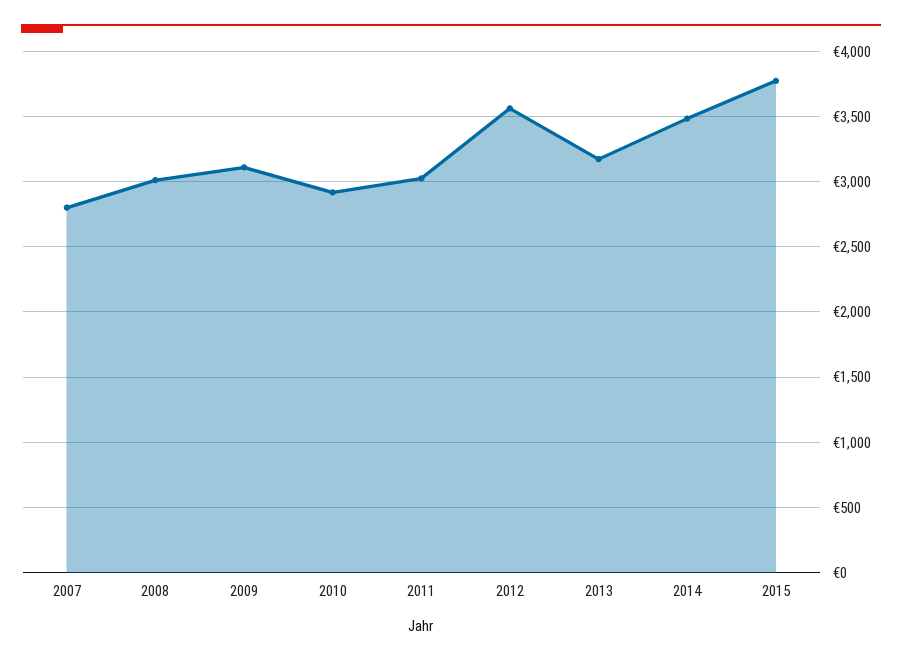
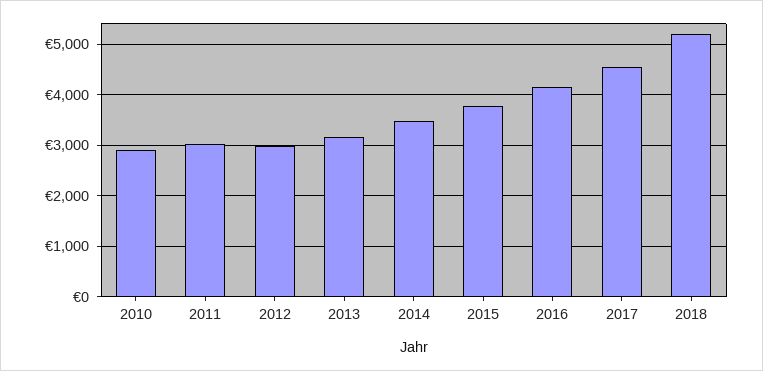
2007: 2800 -> none
2008: 3000 -> none
2009: 3100 -> none
2012: 3550 -> 3000
2016: none -> 4200
2017: none -> 4600
2018: none -> 5200

